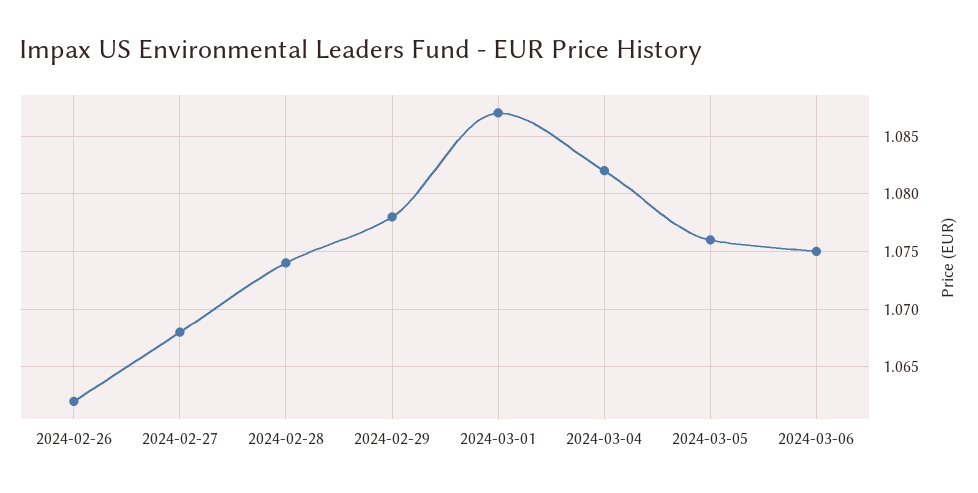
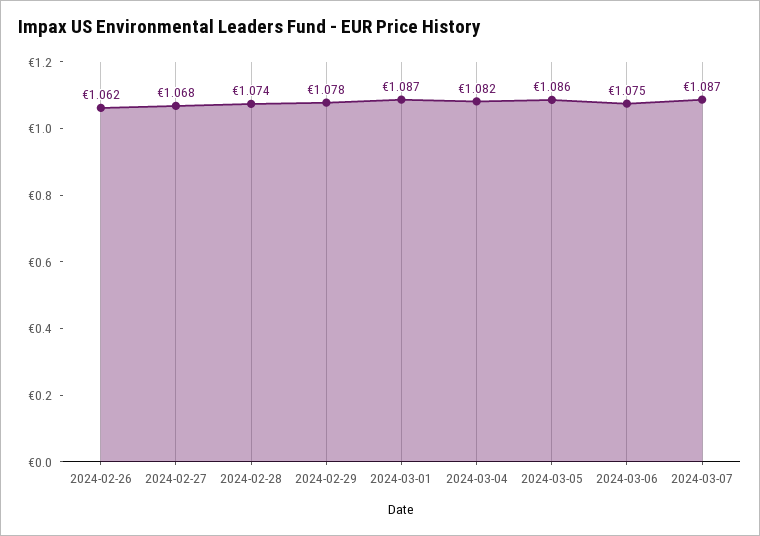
2024-03-05: 1.076 -> 1.086
2024-03-07: none -> 1.087

